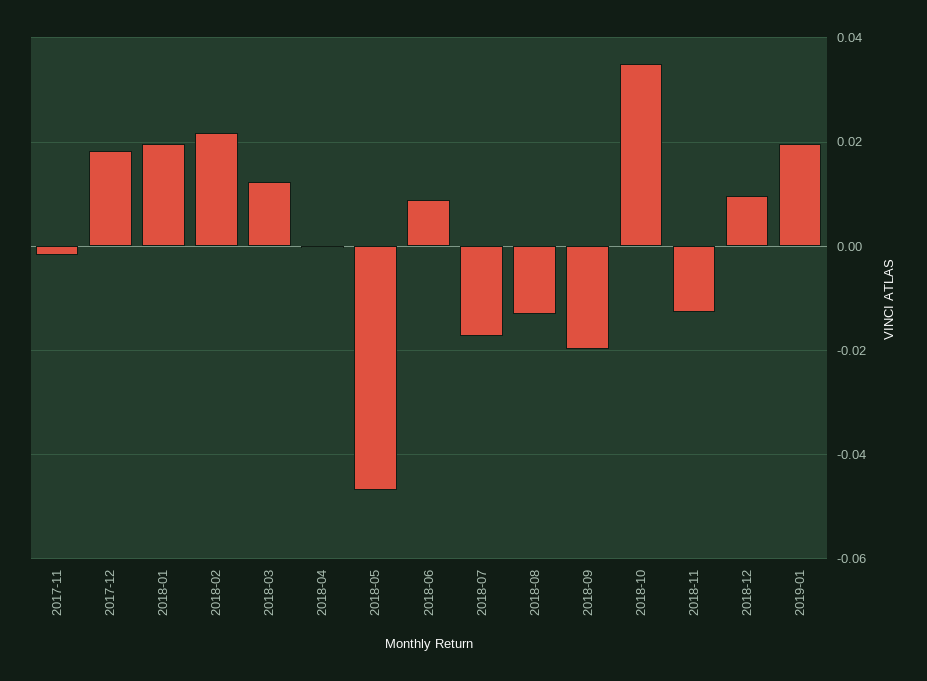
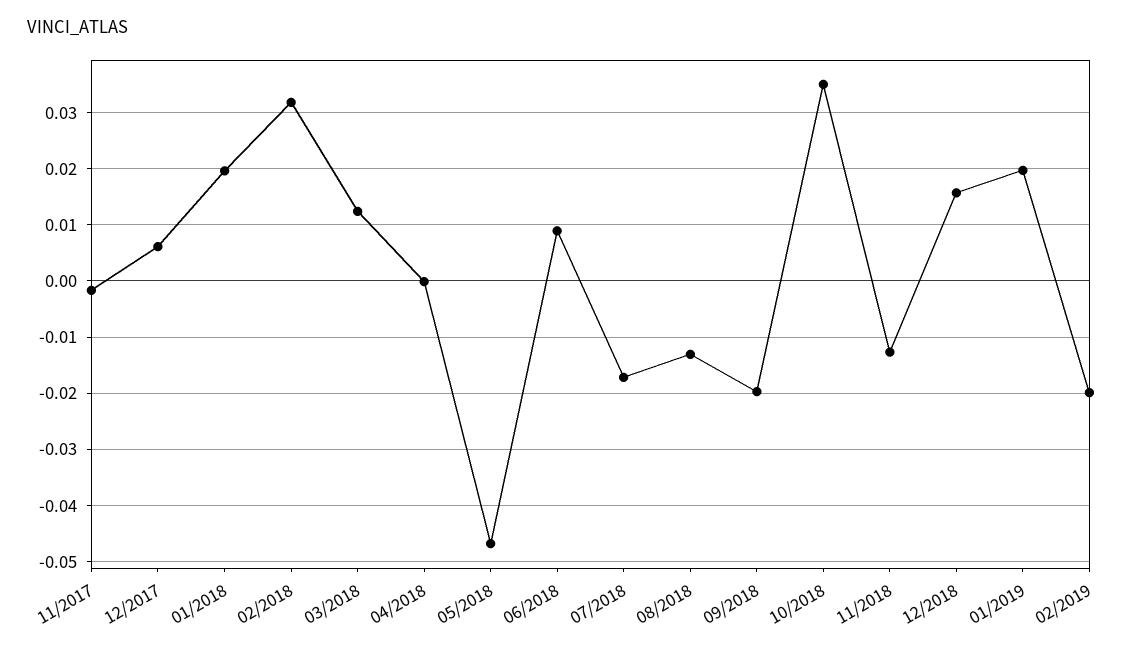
2017-12: 0.018 -> 0.006
2018-02: 0.022 -> 0.032
2018-12: 0.01 -> 0.016
02/2019: none -> -0.02

